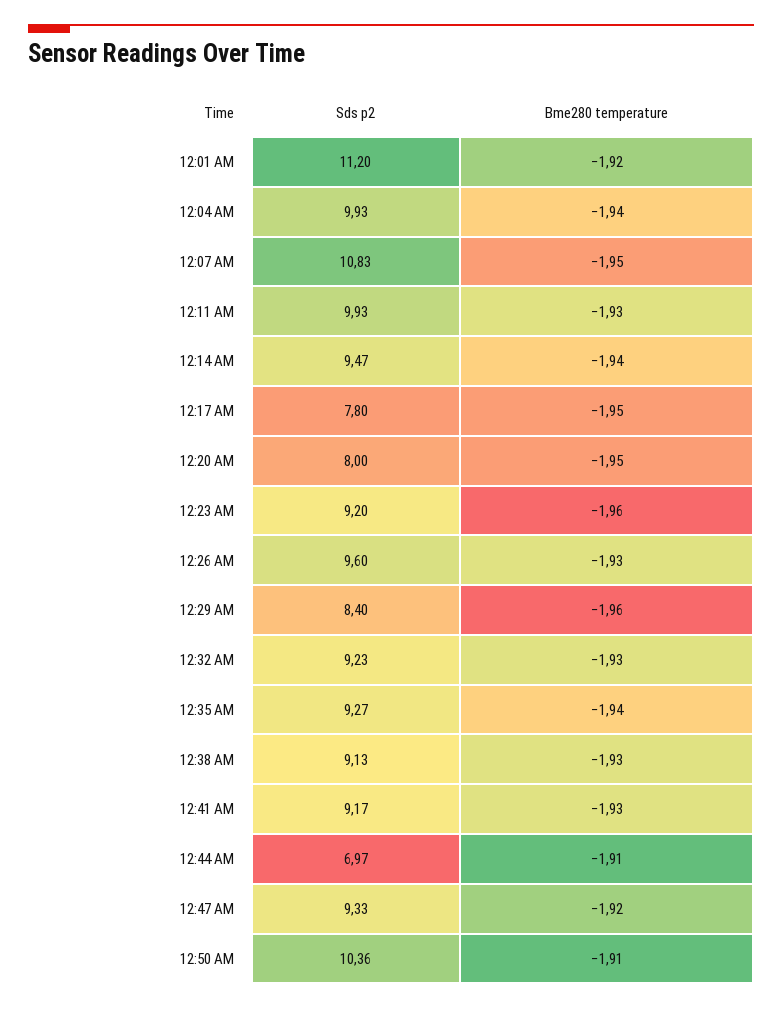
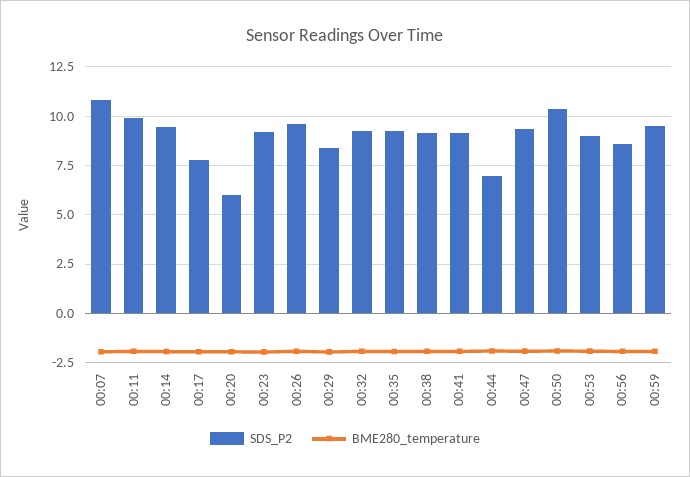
Sds p2, 12:01 AM: 11.2 -> none
Bme280 temperature, 12:01 AM: -1.92 -> none
Sds p2, 12:04 AM: 9.93 -> none
Bme280 temperature, 12:04 AM: -1.94 -> none
Sds p2, 12:20 AM: 8 -> 6
Sds p2, 00:53: none -> 9
Bme280 temperature, 00:53: none -> -2
Sds p2, 00:56: none -> 8.5
Bme280 temperature, 00:56: none -> -2
Sds p2, 00:59: none -> 9.5
Bme280 temperature, 00:59: none -> -2

